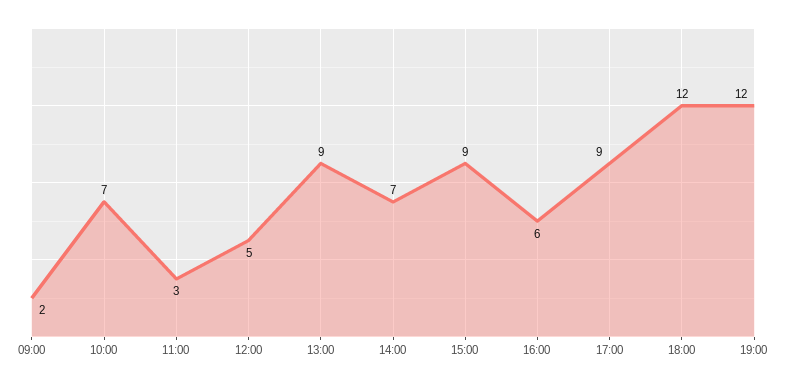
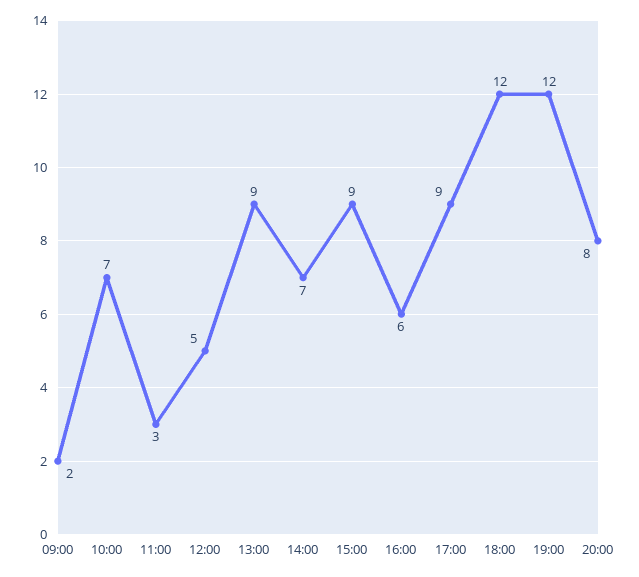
20:00: none -> 8

